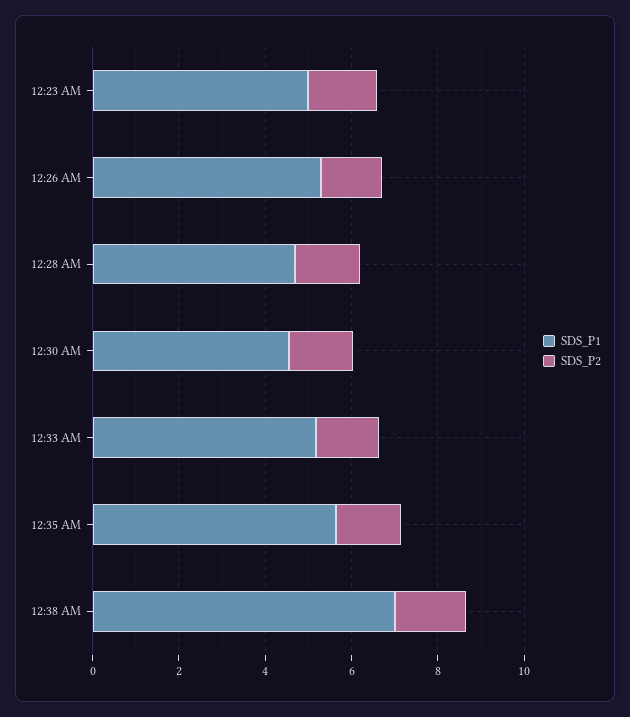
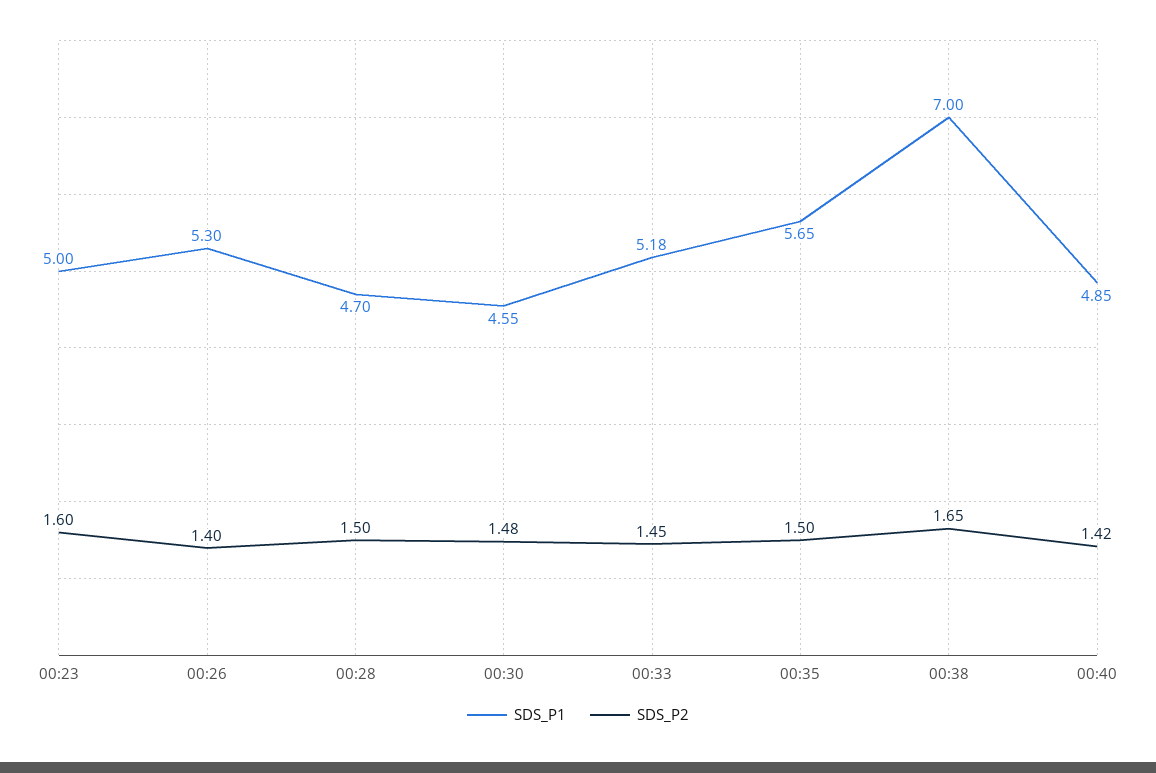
SDS_P1, 00:40: none -> 4.85
SDS_P2, 00:40: none -> 1.42

